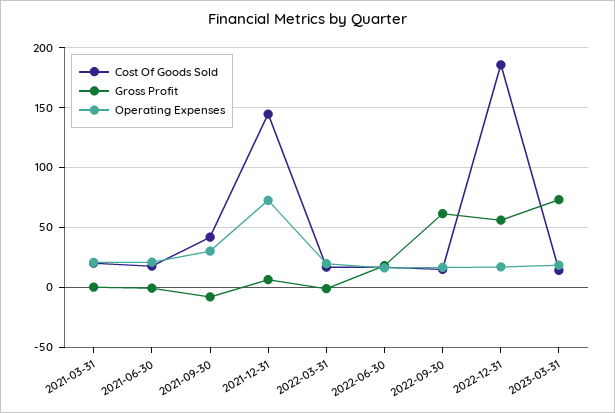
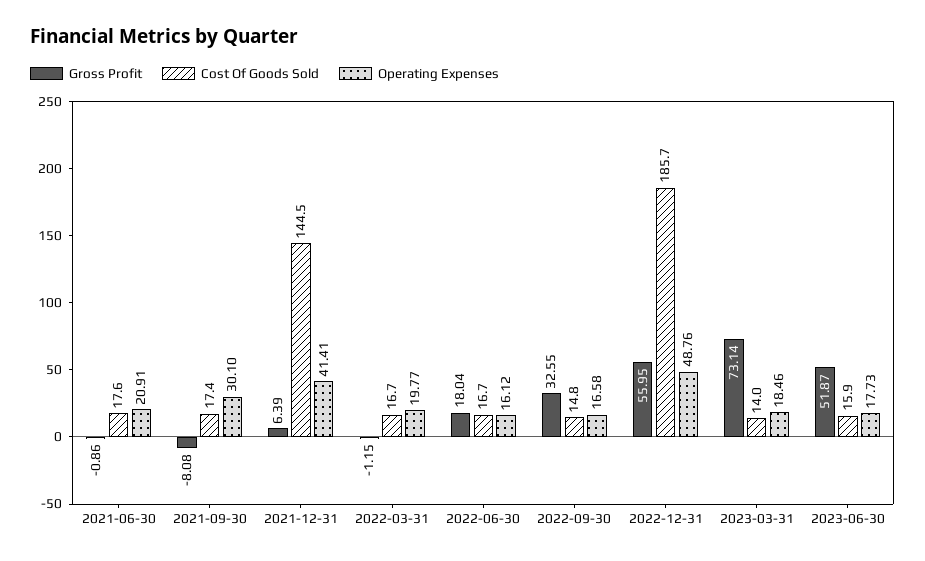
Cost Of Goods Sold, 2021-03-31: 20 -> none
Gross Profit, 2021-03-31: 0 -> none
Operating Expenses, 2021-03-31: 20 -> none
Cost Of Goods Sold, 2021-09-30: 40 -> 17.4
Operating Expenses, 2021-12-31: 70 -> 41.41
Gross Profit, 2022-09-30: 60 -> 32.55
Operating Expenses, 2022-12-31: 20 -> 48.76
Gross Profit, 2023-06-30: none -> 51.87
Cost Of Goods Sold, 2023-06-30: none -> 15.9
Operating Expenses, 2023-06-30: none -> 17.73

